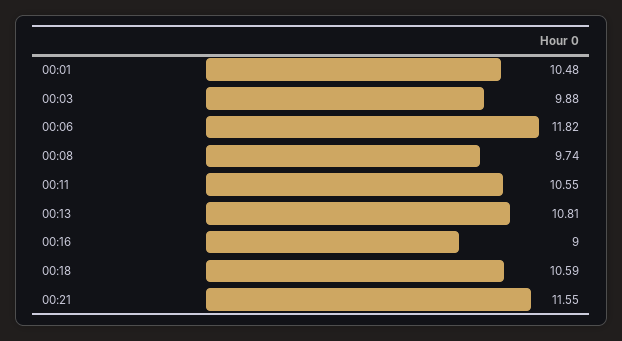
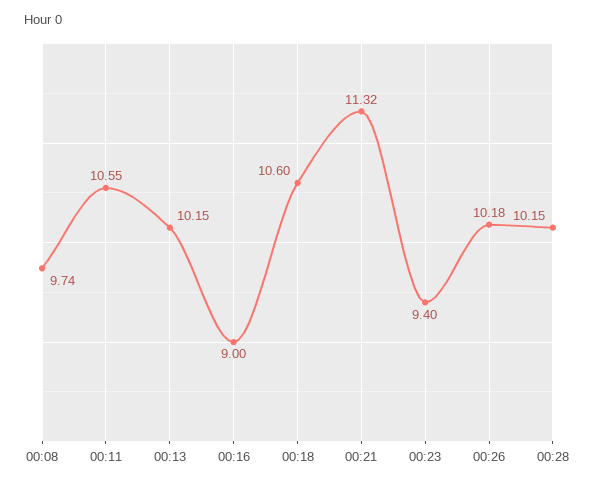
00:01: 10.48 -> none
00:03: 9.88 -> none
00:06: 11.82 -> none
00:13: 10.81 -> 10.15
00:18: 10.59 -> 10.6
00:21: 11.55 -> 11.32
00:23: none -> 9.4
00:26: none -> 10.18
00:28: none -> 10.15

